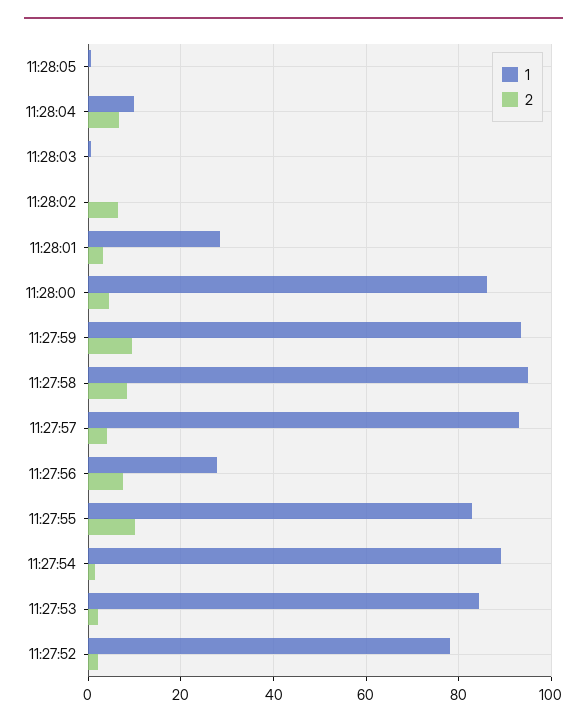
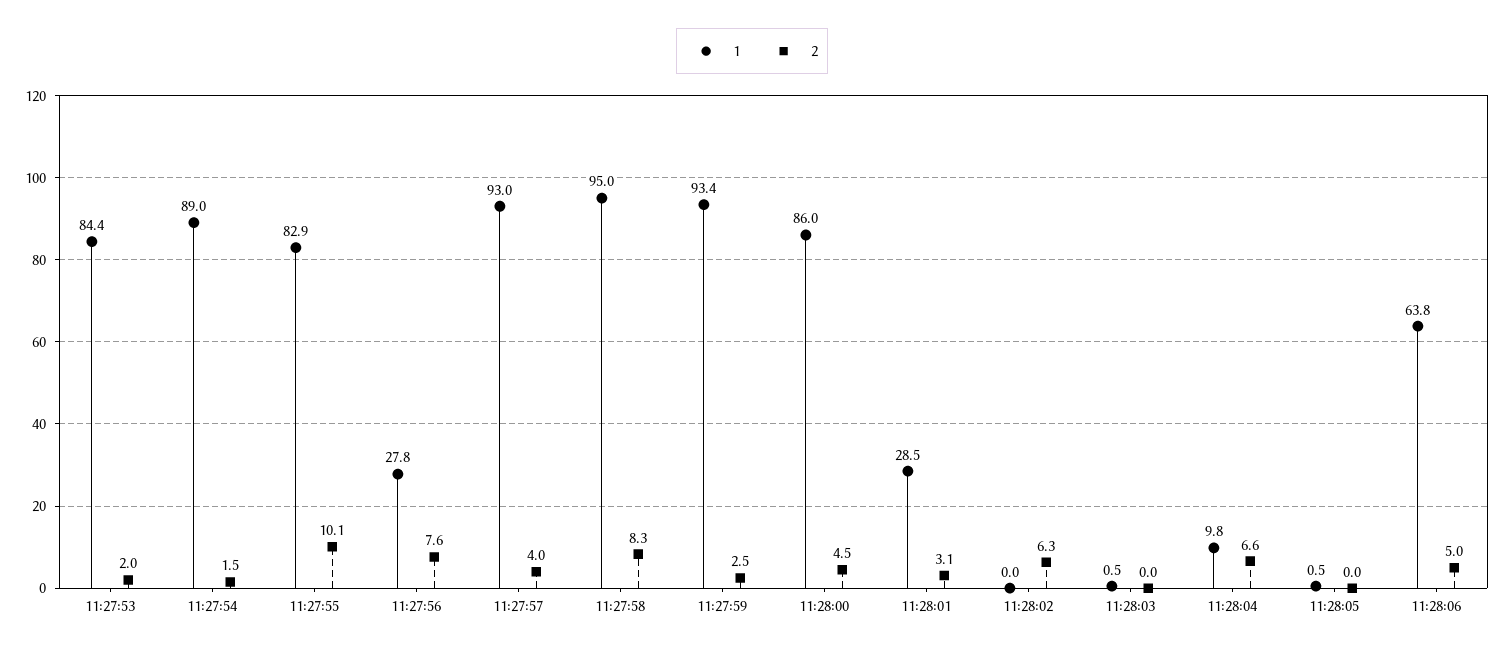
2, 11:27:59: 10 -> 2.5
1, 11:27:52: 78 -> none
2, 11:27:52: 2 -> none
1, 11:28:06: none -> 63.8
2, 11:28:06: none -> 5

